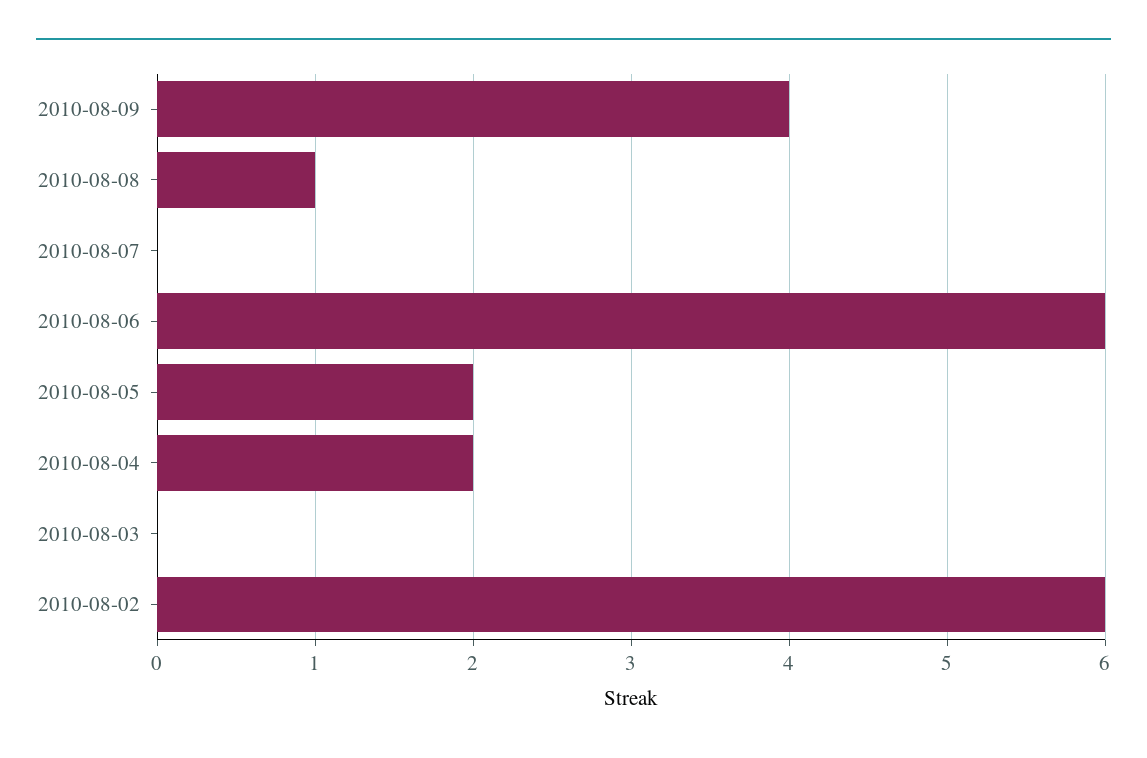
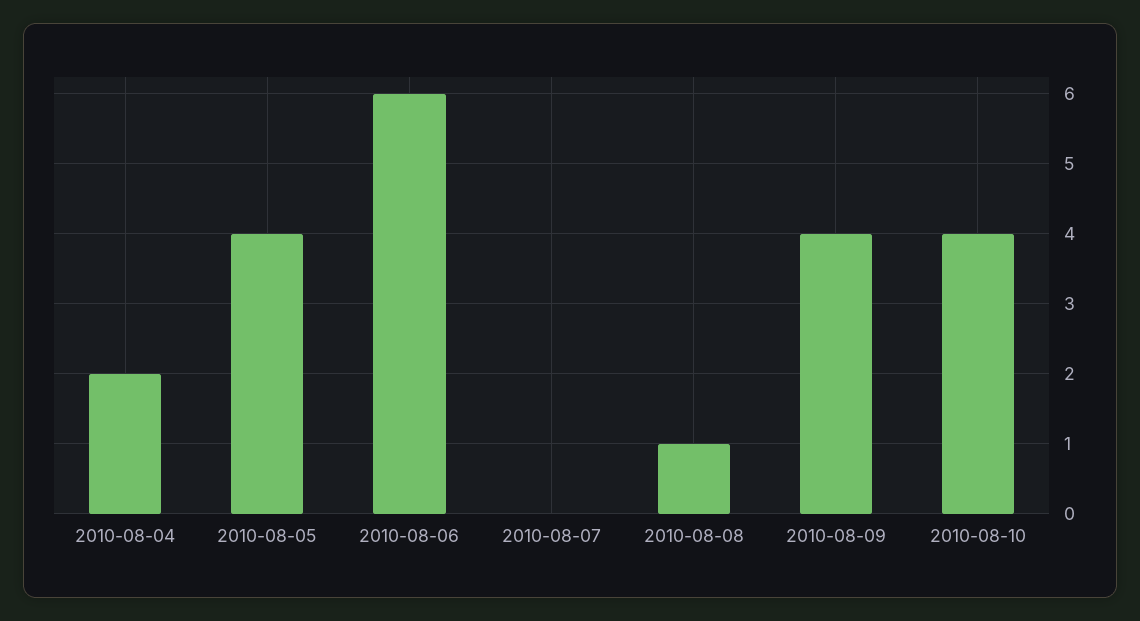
2010-08-05: 2 -> 4
2010-08-03: 0 -> none
2010-08-02: 6 -> none
2010-08-10: none -> 4

